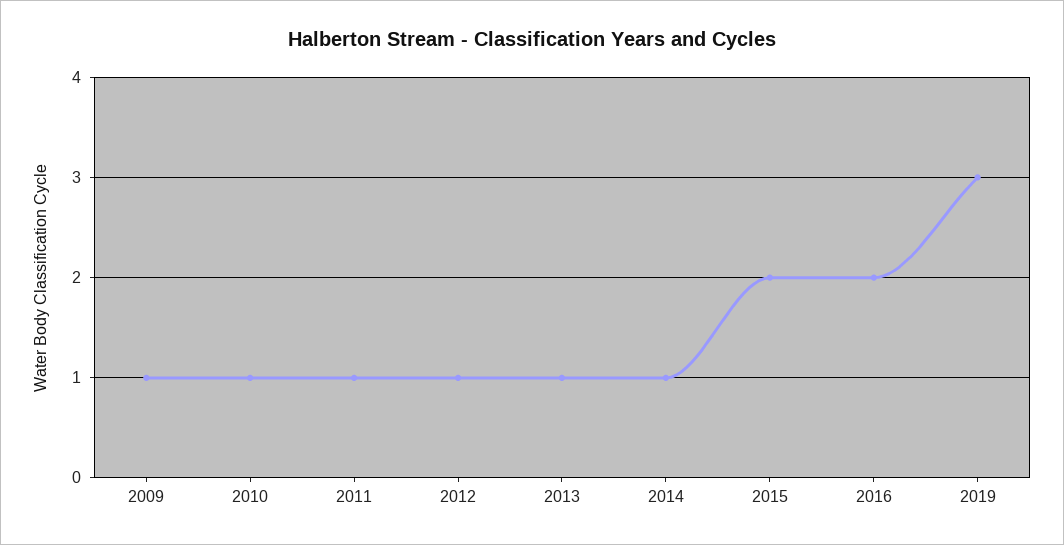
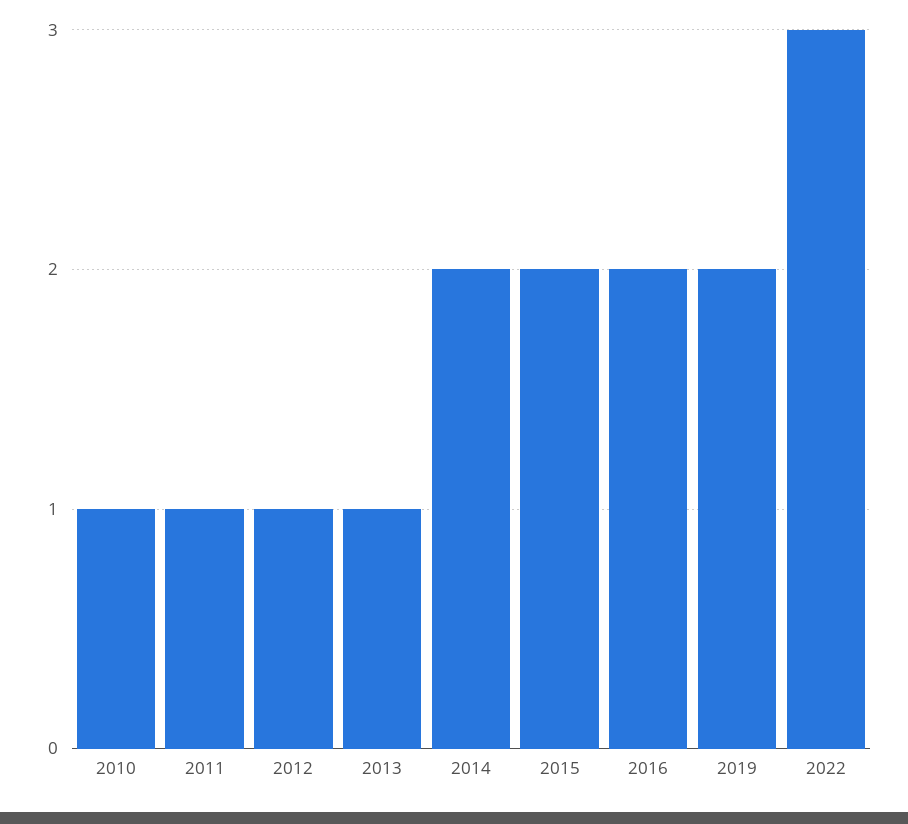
2009: 1 -> none
2014: 1 -> 2
2019: 3 -> 2
2022: none -> 3

